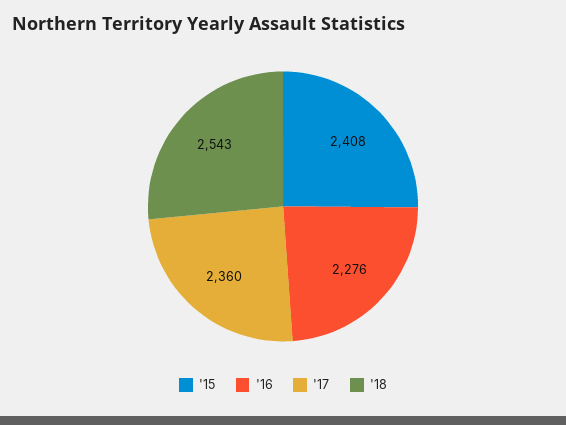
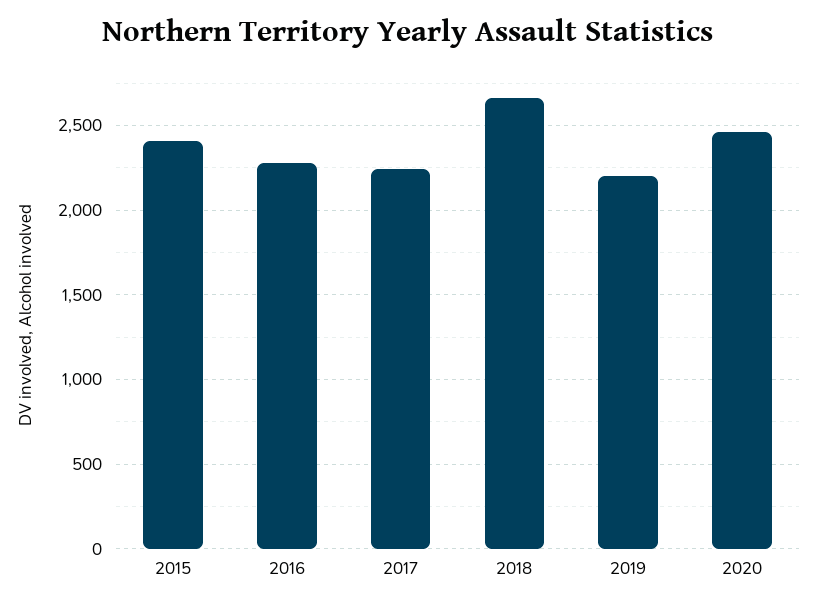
'17: 2360 -> 2250
'18: 2543 -> 2650
2019: none -> 2200
2020: none -> 2450

